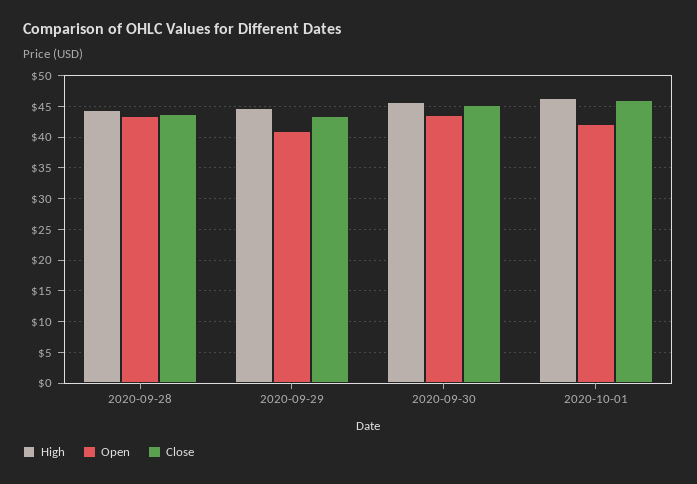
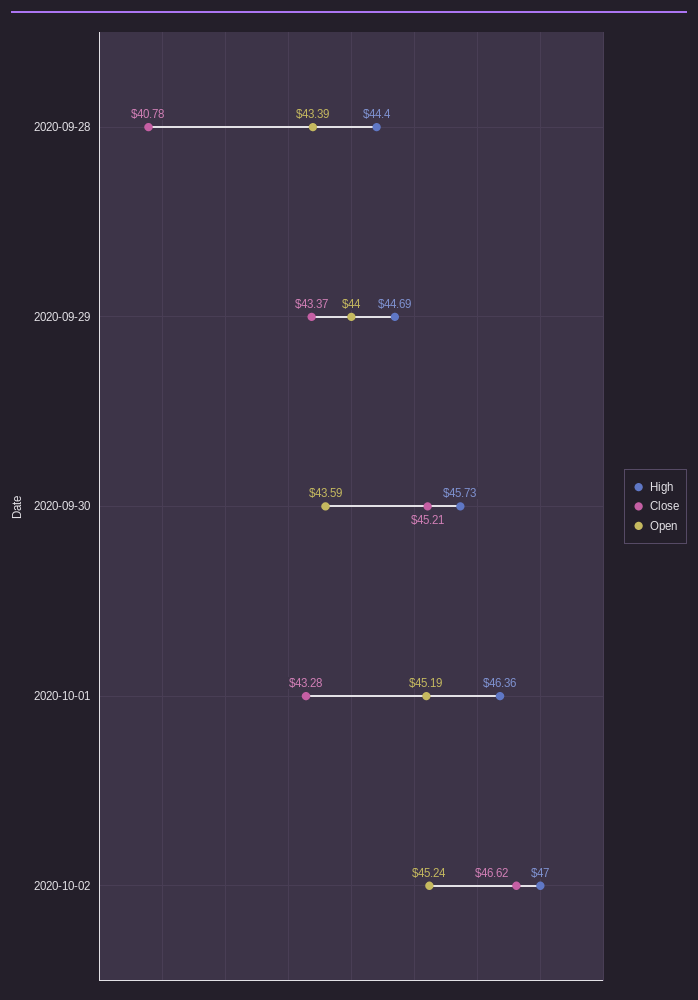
Close, 2020-09-28: 44 -> 40.78
Open, 2020-09-29: 41 -> 44
Open, 2020-10-01: 42 -> 45.19
Close, 2020-10-01: 46 -> 43.28
High, 2020-10-02: none -> 47
Close, 2020-10-02: none -> 46.62
Open, 2020-10-02: none -> 45.24

